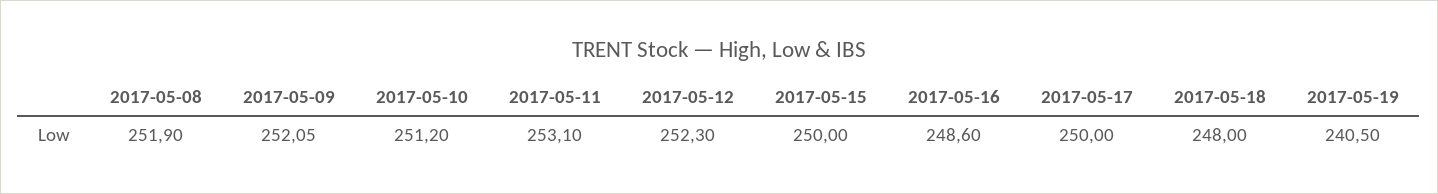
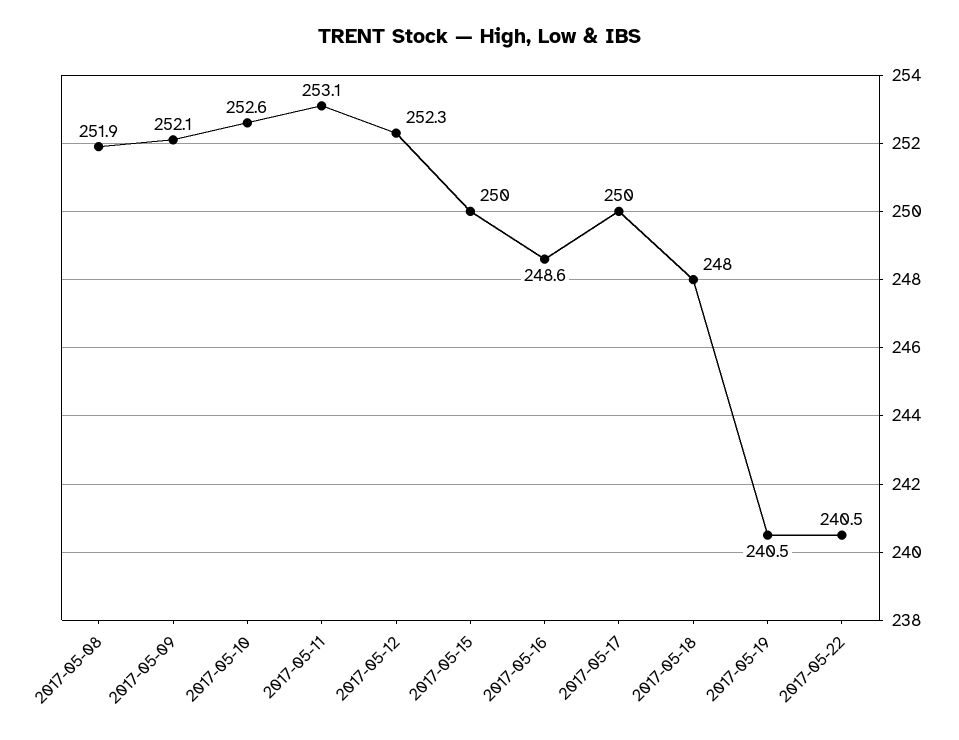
2017-05-10: 251.2 -> 252.6
2017-05-22: none -> 240.5

